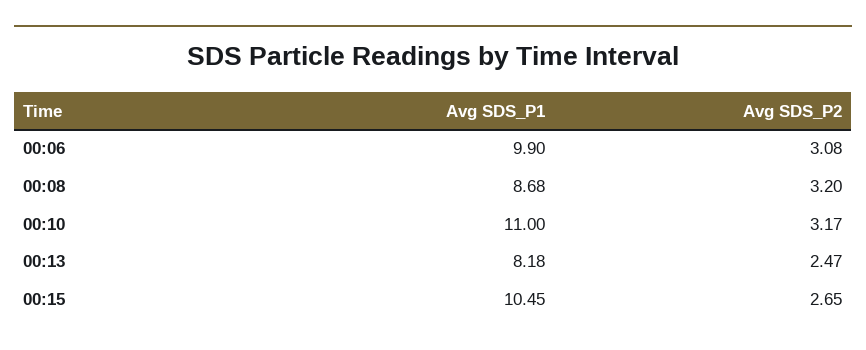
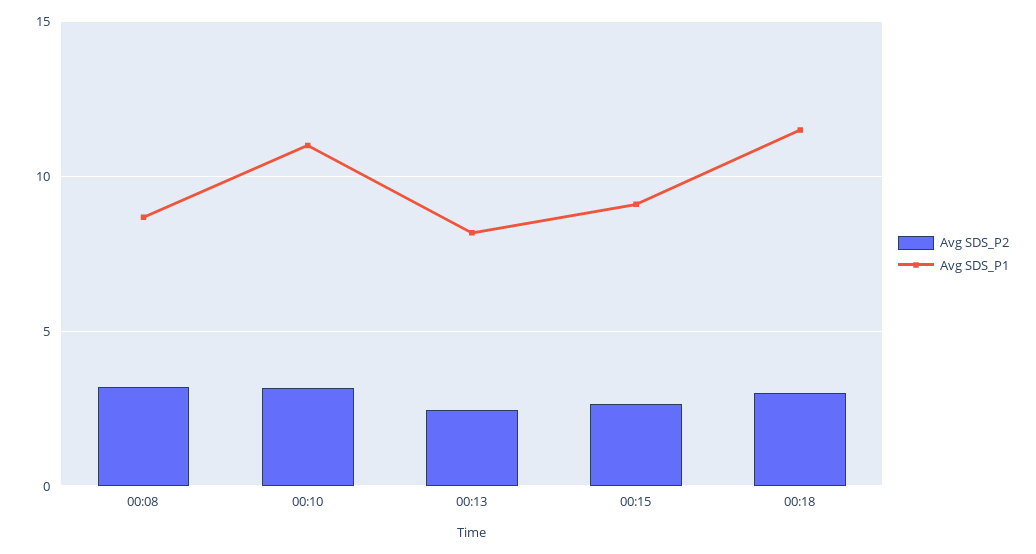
Avg SDS_P1, 00:06: 9.9 -> none
Avg SDS_P2, 00:06: 3.08 -> none
Avg SDS_P1, 00:15: 10.45 -> 9
Avg SDS_P2, 00:18: none -> 3
Avg SDS_P1, 00:18: none -> 11.5

